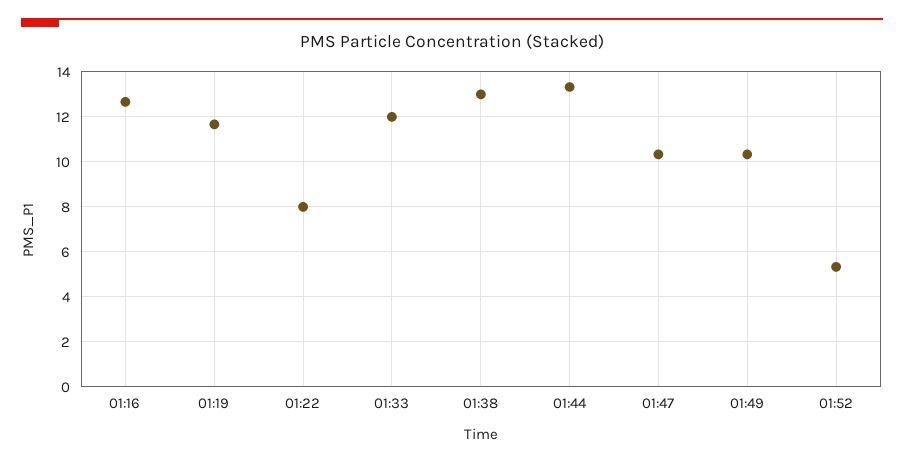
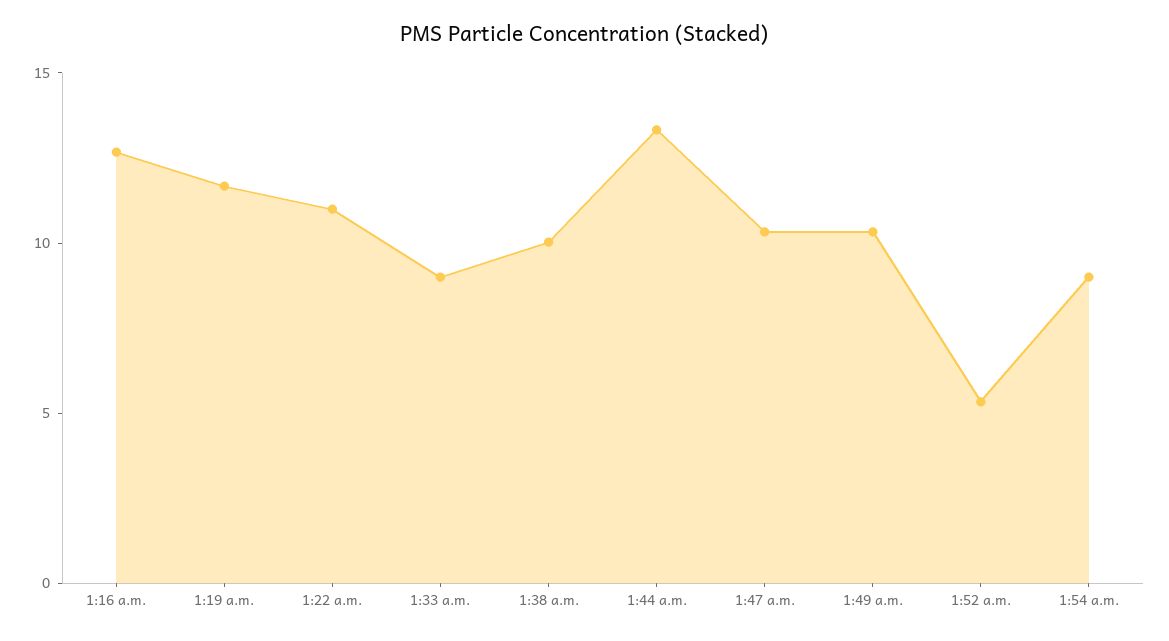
01:22: 8 -> 11
01:33: 12 -> 9
01:38: 13 -> 10
1:54 a.m.: none -> 9

